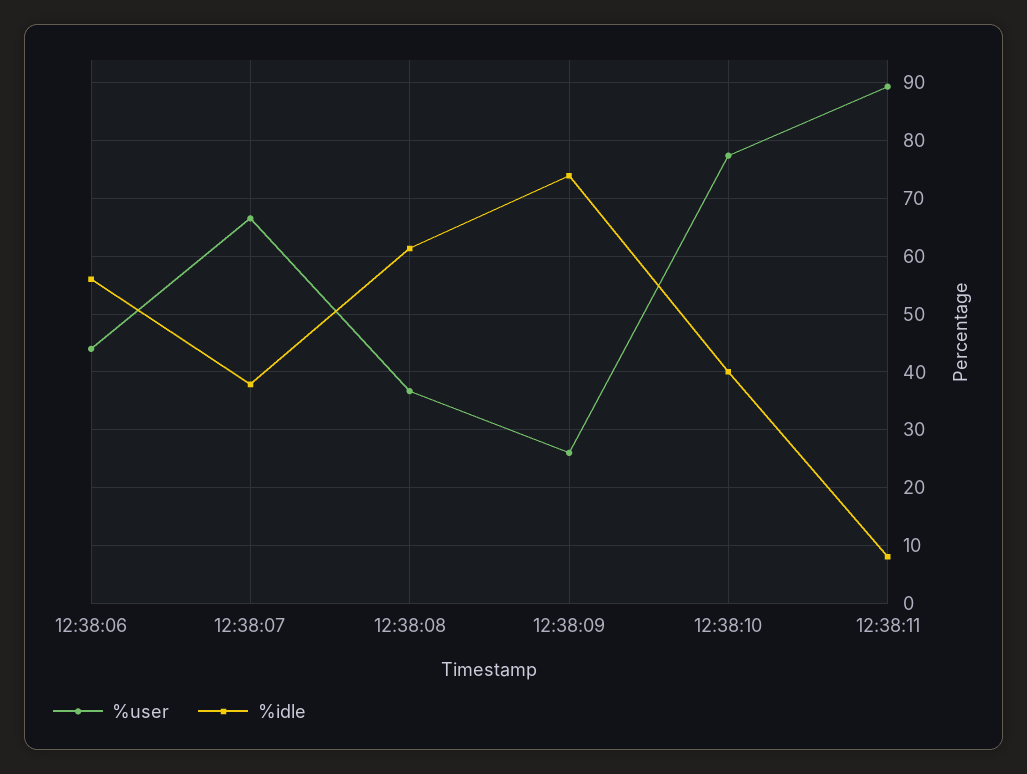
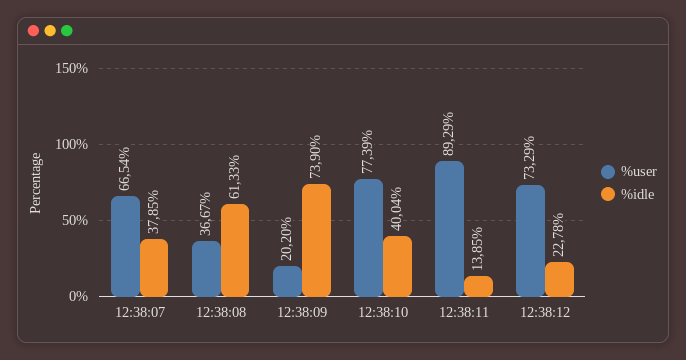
%user, 12:38:06: 44 -> none
%idle, 12:38:06: 56 -> none
%user, 12:38:09: 26 -> 20.2
%idle, 12:38:11: 8 -> 13.85
%user, 12:38:12: none -> 73.29
%idle, 12:38:12: none -> 22.78

